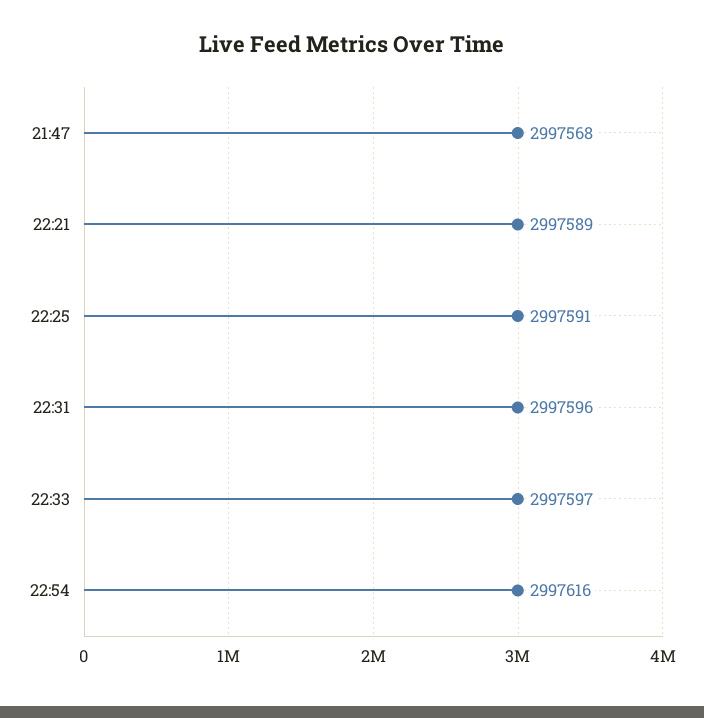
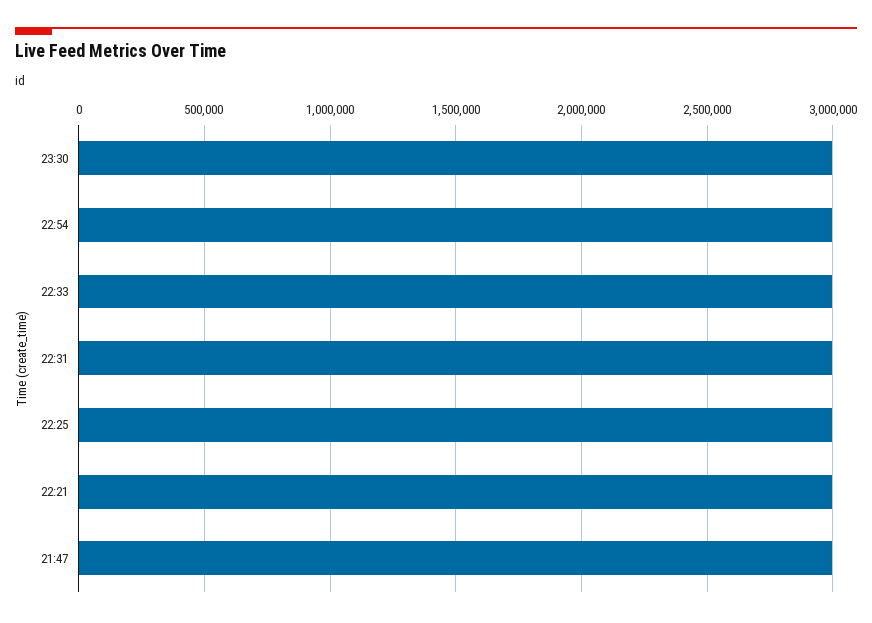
23:30: none -> 3000000

